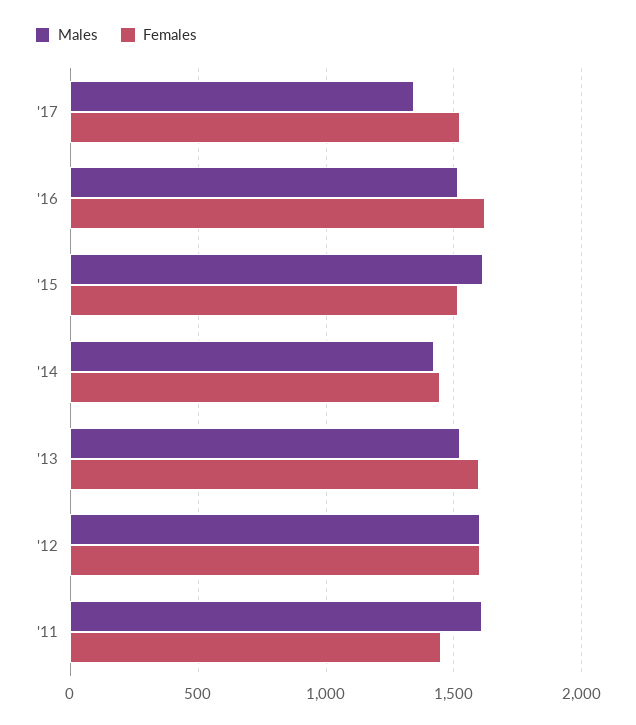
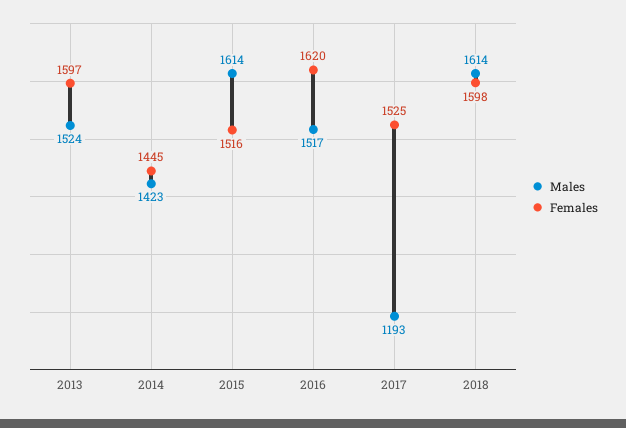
Males, '17: 1350 -> 1193
Males, '12: 1600 -> none
Females, '12: 1600 -> none
Males, '11: 1600 -> none
Females, '11: 1450 -> none
Males, 2018: none -> 1614
Females, 2018: none -> 1598

